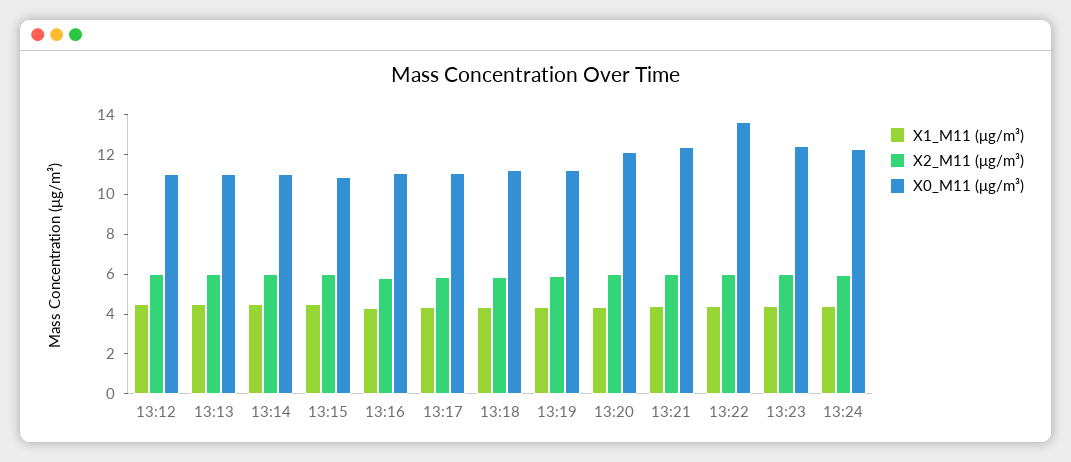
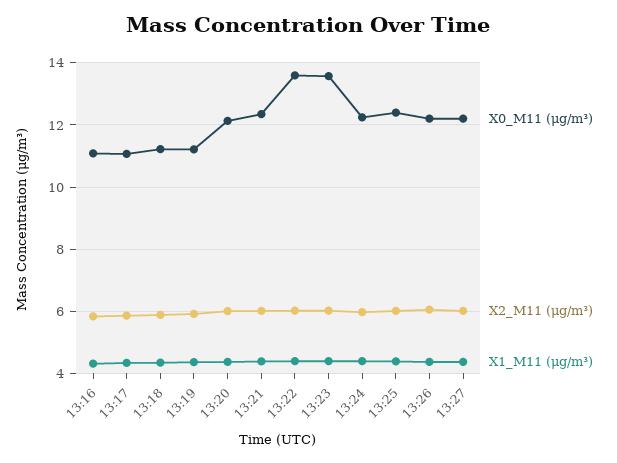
X1_M11 (μg/m³), 13:12: 4.5 -> none
X2_M11 (μg/m³), 13:12: 6 -> none
X0_M11 (μg/m³), 13:12: 11 -> none
X1_M11 (μg/m³), 13:13: 4.5 -> none
X2_M11 (μg/m³), 13:13: 6 -> none
X0_M11 (μg/m³), 13:13: 11 -> none
X1_M11 (μg/m³), 13:14: 4.5 -> none
X2_M11 (μg/m³), 13:14: 6 -> none
X0_M11 (μg/m³), 13:14: 11 -> none
X1_M11 (μg/m³), 13:15: 4.5 -> none
X2_M11 (μg/m³), 13:15: 6 -> none
X0_M11 (μg/m³), 13:15: 11 -> none
X0_M11 (μg/m³), 13:23: 12.5 -> 13.6
X0_M11 (μg/m³), 13:25: none -> 12.4
X2_M11 (μg/m³), 13:25: none -> 6
X1_M11 (μg/m³), 13:25: none -> 4.4
X0_M11 (μg/m³), 13:26: none -> 12.2
X2_M11 (μg/m³), 13:26: none -> 6
X1_M11 (μg/m³), 13:26: none -> 4.4
X0_M11 (μg/m³), 13:27: none -> 12.2
X2_M11 (μg/m³), 13:27: none -> 6
X1_M11 (μg/m³), 13:27: none -> 4.4

